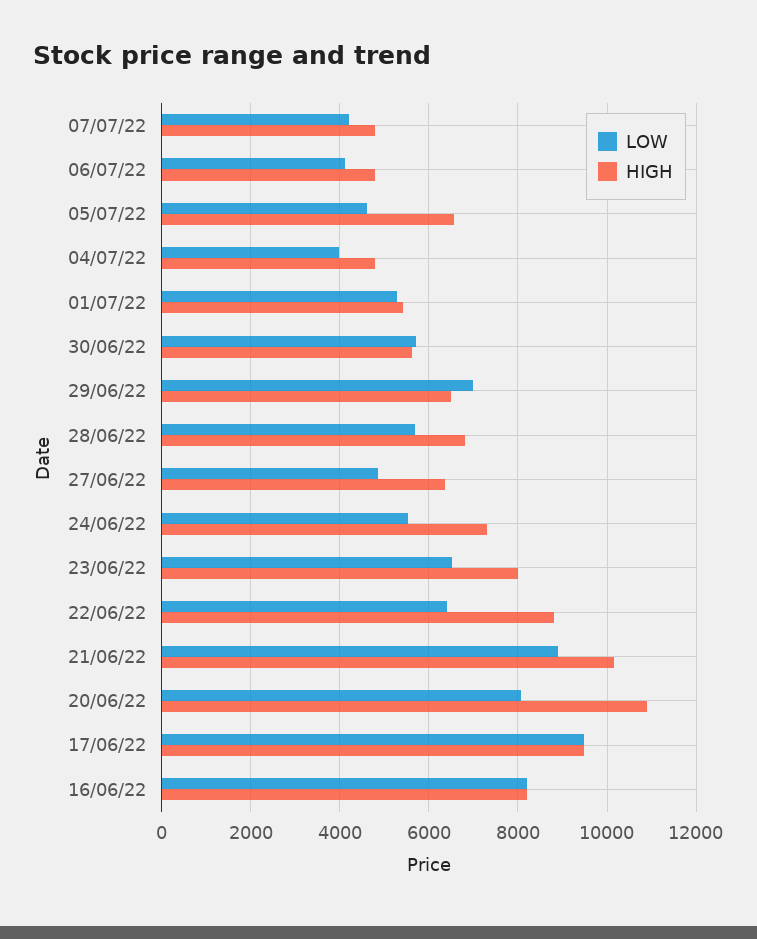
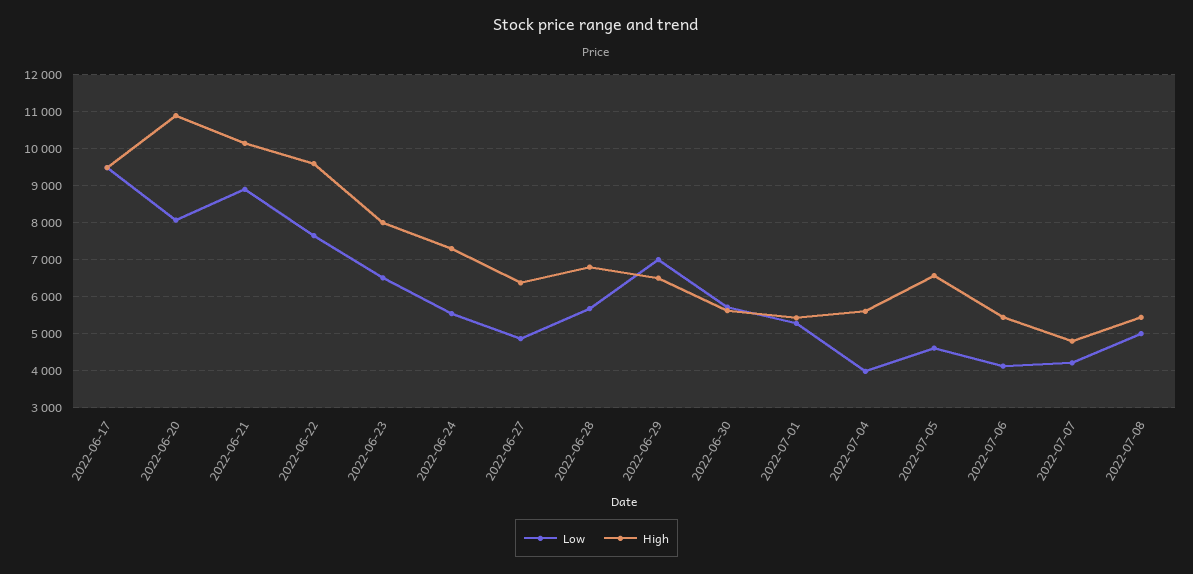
HIGH, 06/07/22: 4800 -> 5400
HIGH, 04/07/22: 4800 -> 5600
LOW, 22/06/22: 6400 -> 7600
HIGH, 22/06/22: 8800 -> 9600
LOW, 16/06/22: 8200 -> none
HIGH, 16/06/22: 8200 -> none
LOW, 2022-07-08: none -> 5000
HIGH, 2022-07-08: none -> 5400

